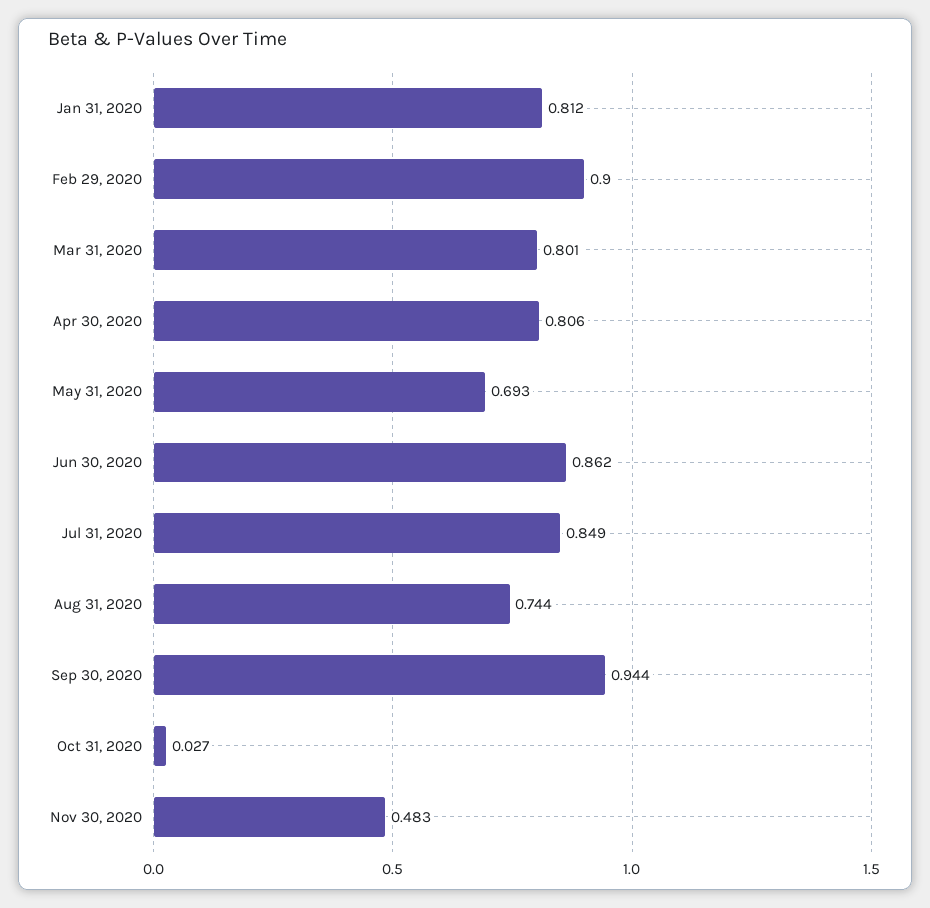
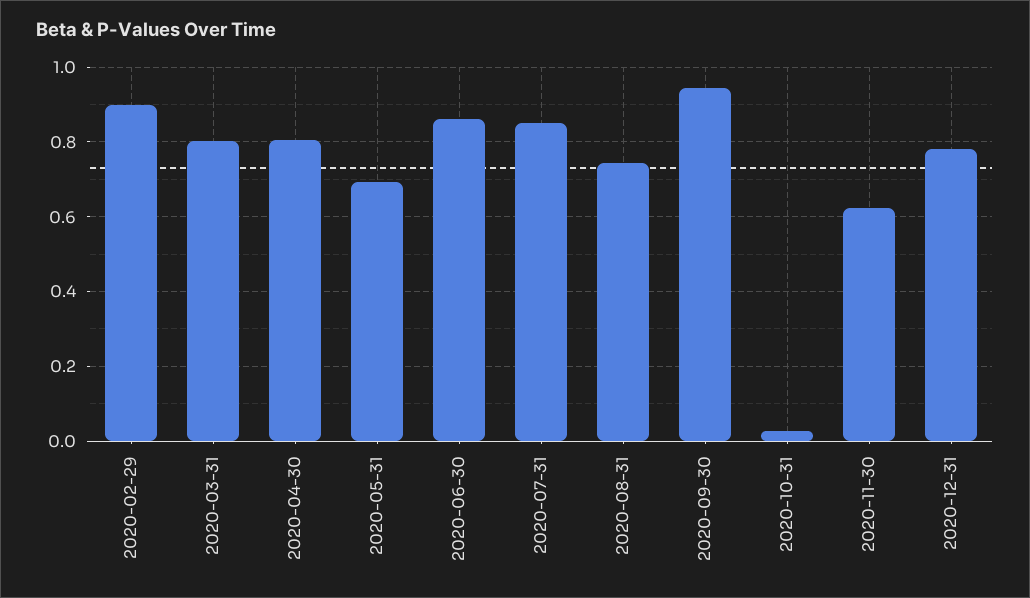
Jan 31, 2020: 0.812 -> none
Nov 30, 2020: 0.483 -> 0.62
2020-12-31: none -> 0.78

